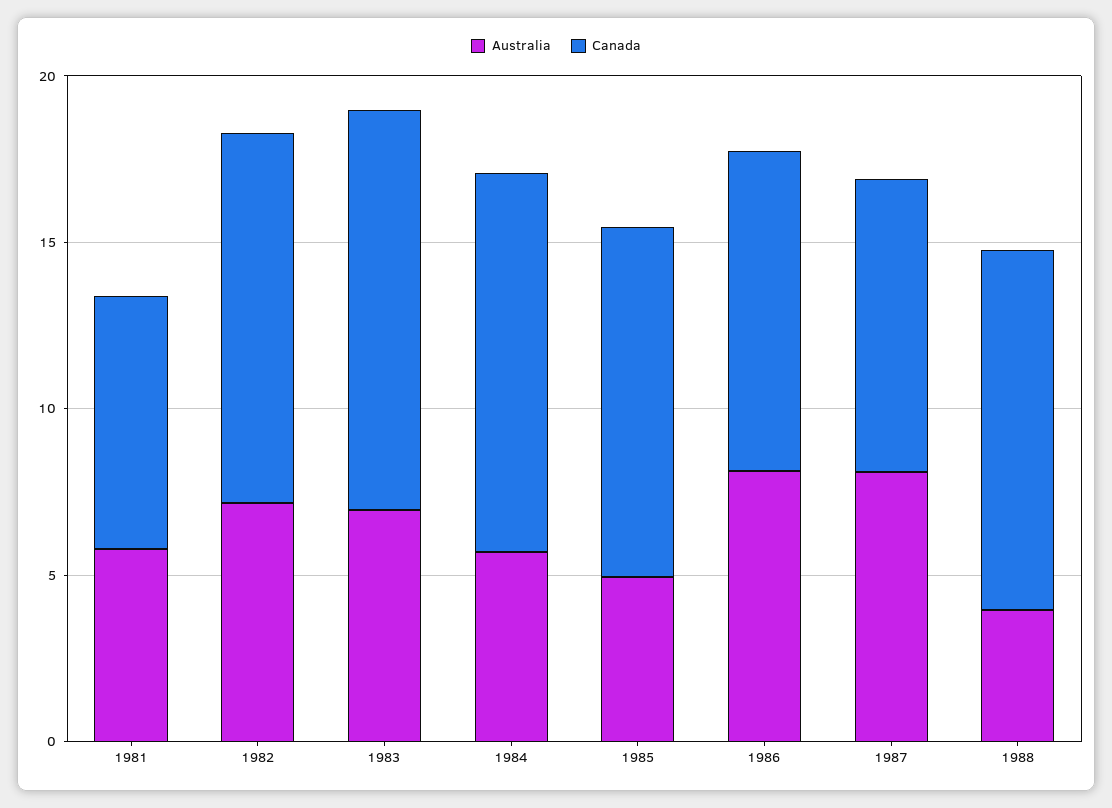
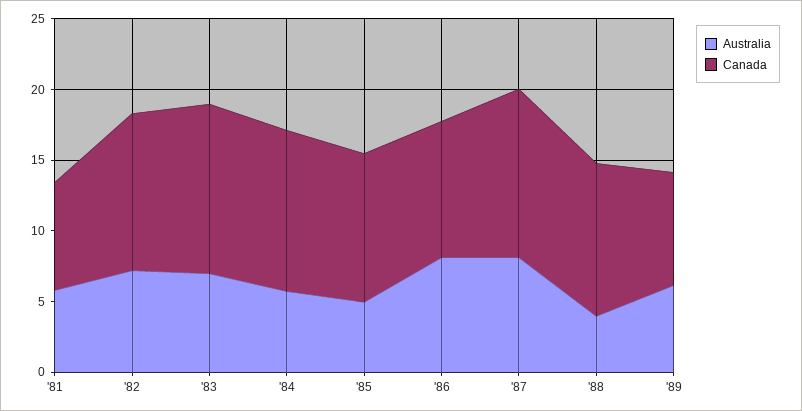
Canada, 1987: 9 -> 12
Australia, '89: none -> 6
Canada, '89: none -> 8

